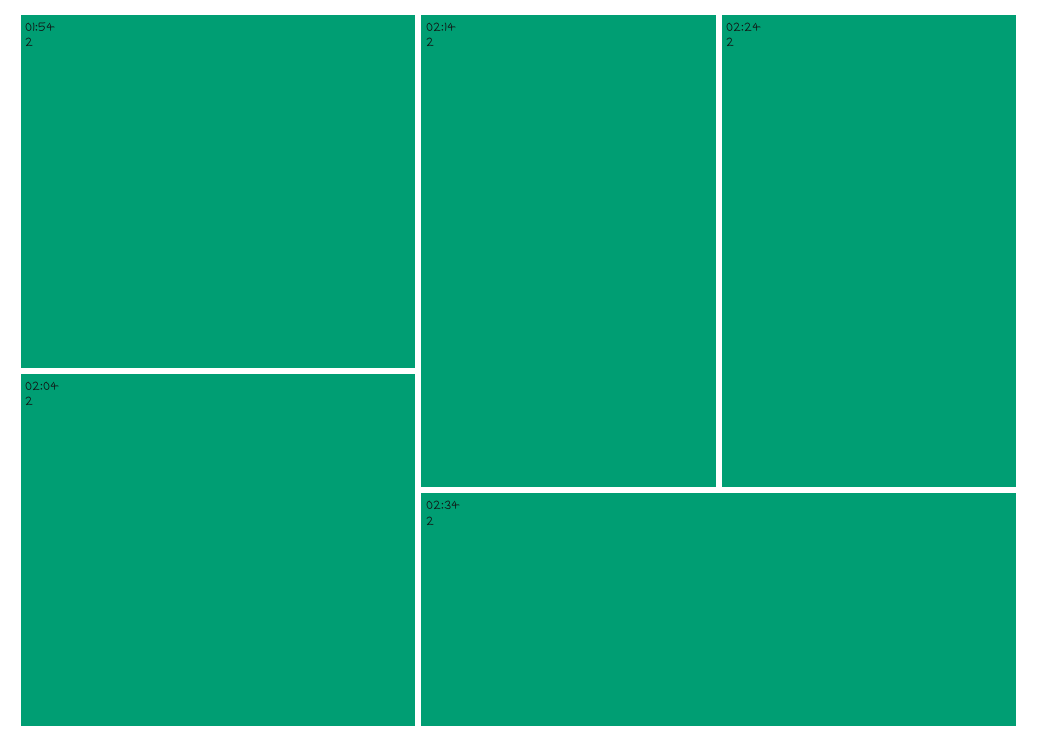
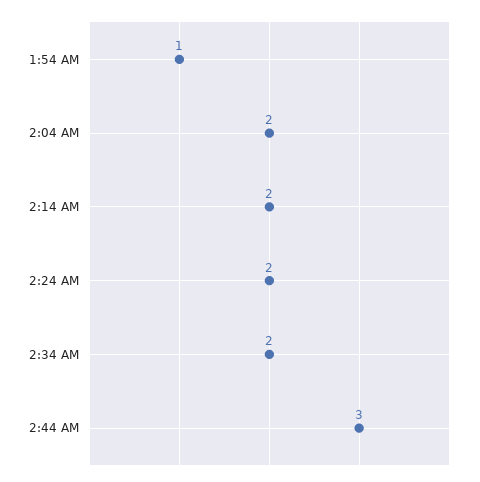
01:54: 2 -> 1
2:44 AM: none -> 3

